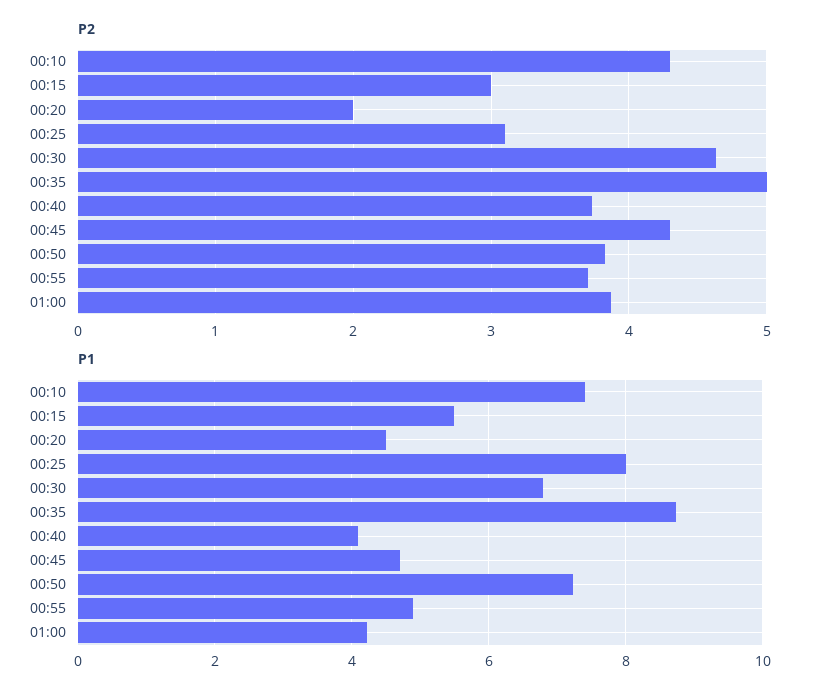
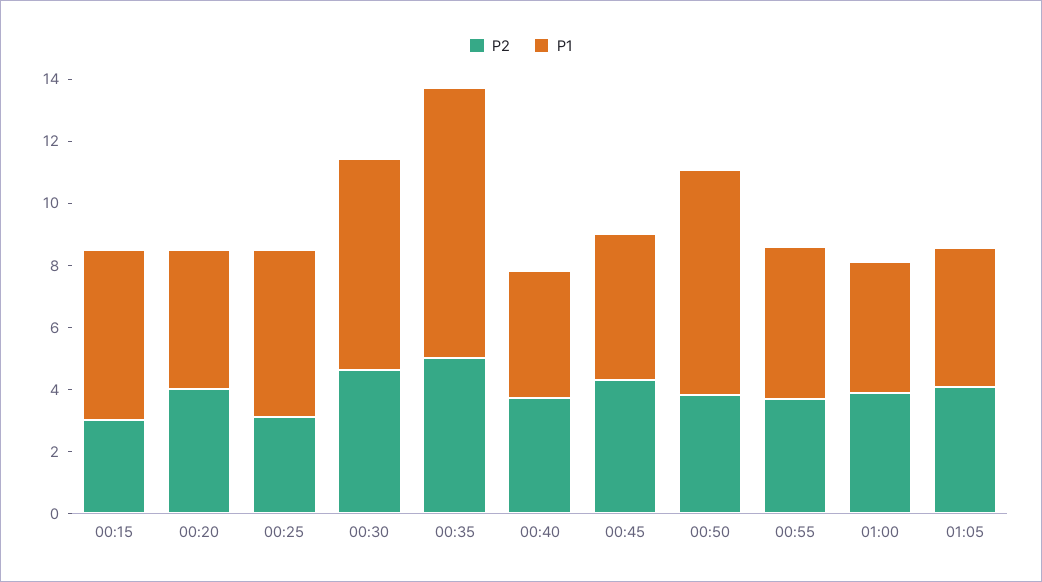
P2, 00:10: 4.3 -> none
P2, 00:20: 2 -> 4
P1, 00:10: 7.4 -> none
P1, 00:25: 8 -> 5.5
P2, 01:05: none -> 4
P1, 01:05: none -> 4.5

